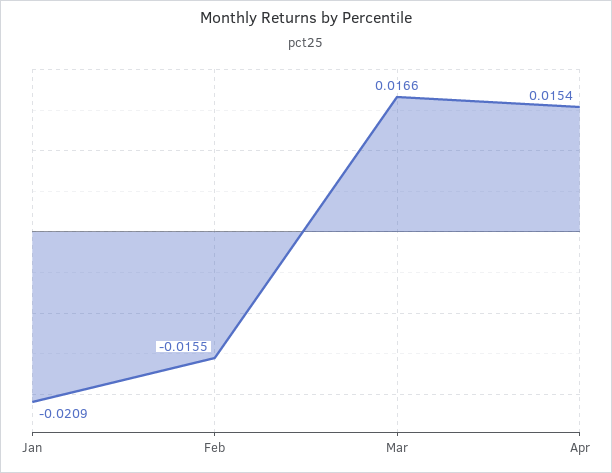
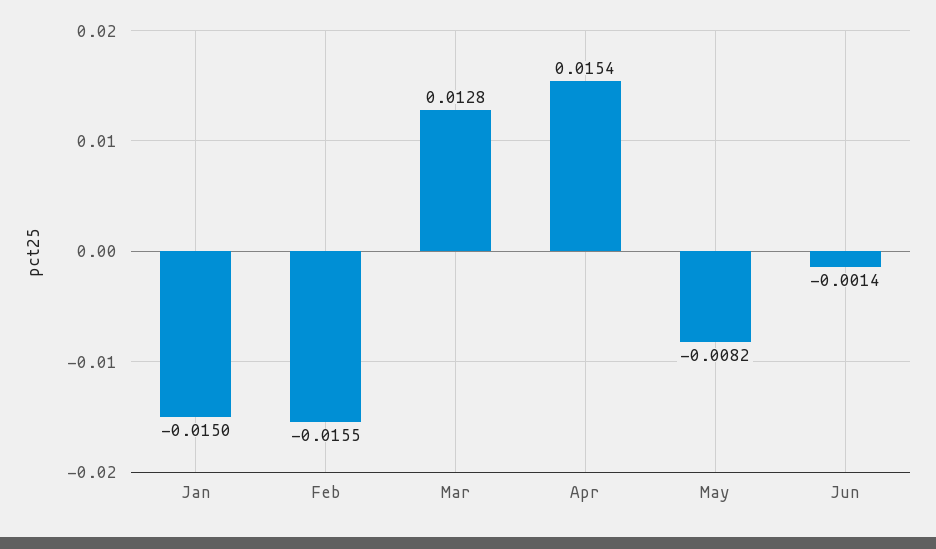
Jan: -0.0209 -> -0.015
Mar: 0.0166 -> 0.0128
May: none -> -0.0082
Jun: none -> -0.0014

